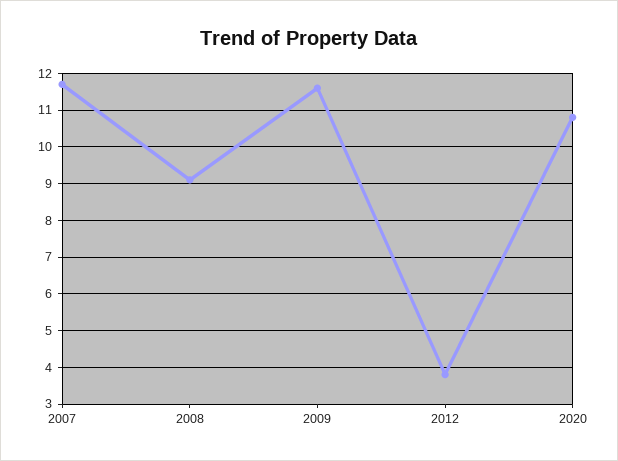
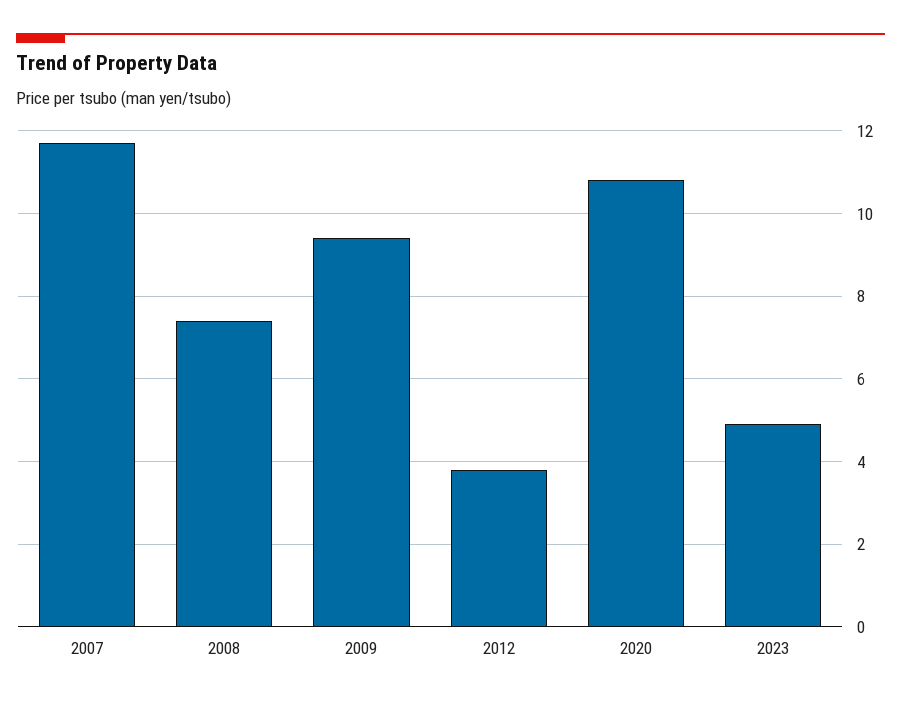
2008: 9 -> 7.5
2009: 11.5 -> 9.5
2023: none -> 5

